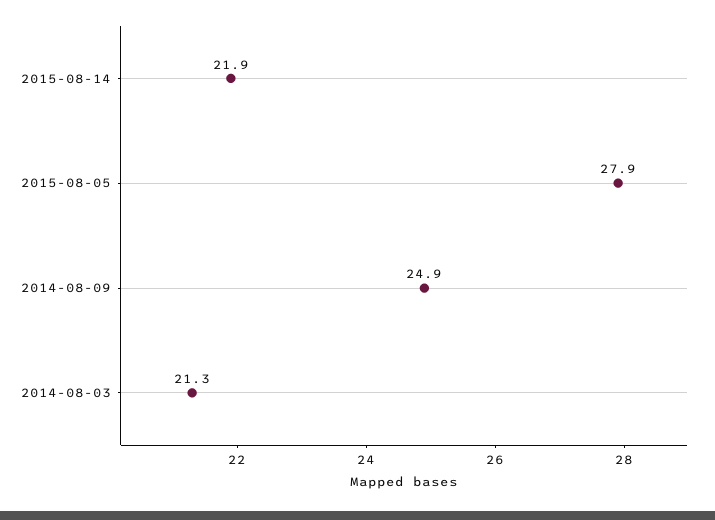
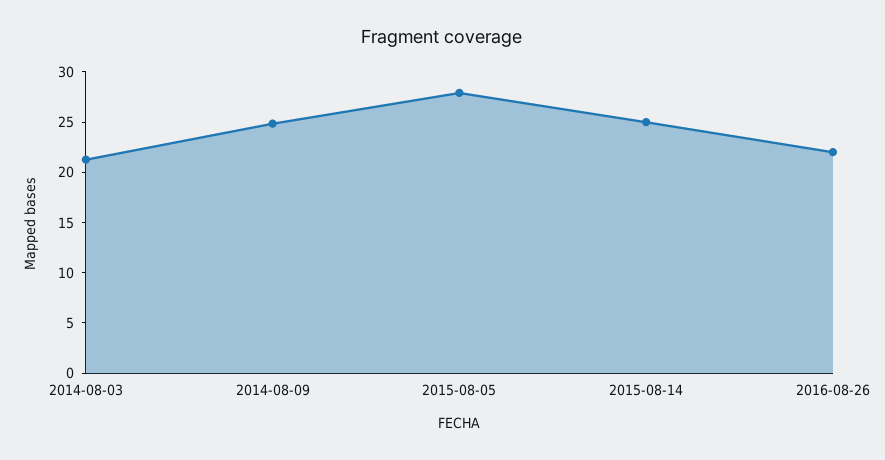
2015-08-14: 21.9 -> 25
2016-08-26: none -> 22

